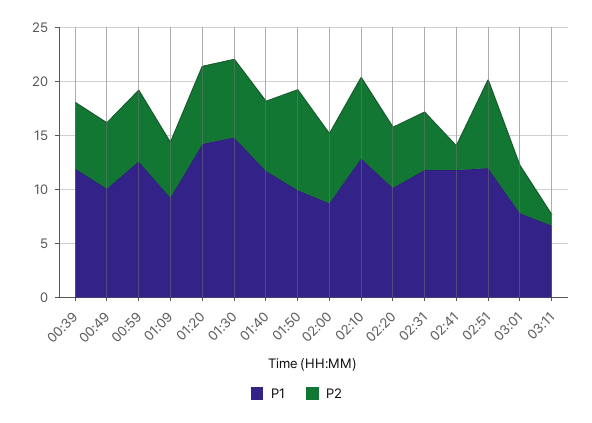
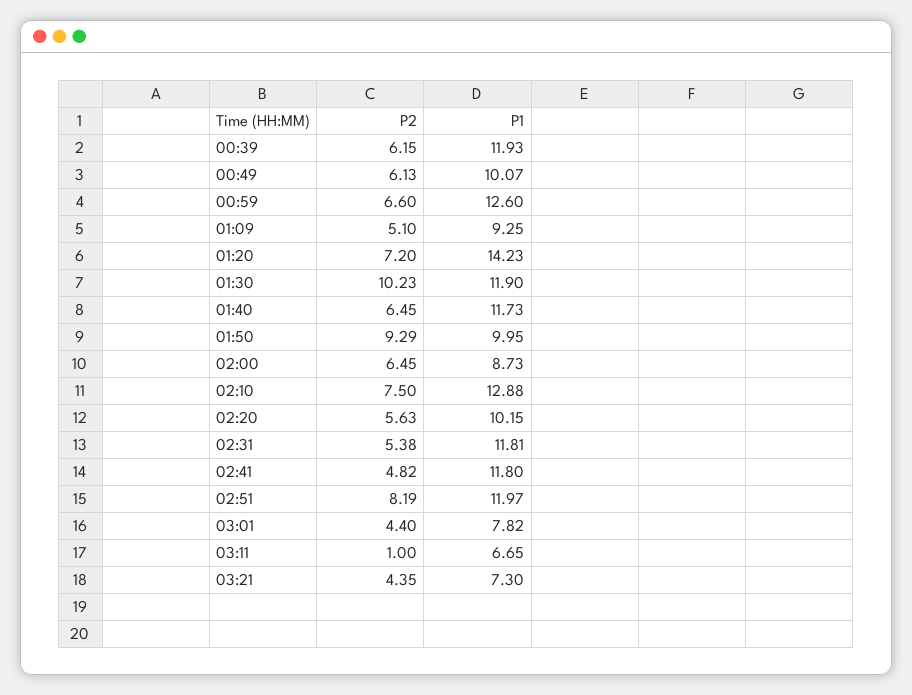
P1, 01:30: 15 -> 11.9
P2, 01:30: 7 -> 10.23
P2, 02:41: 2 -> 4.82
P2, 03:21: none -> 4.35
P1, 03:21: none -> 7.3

